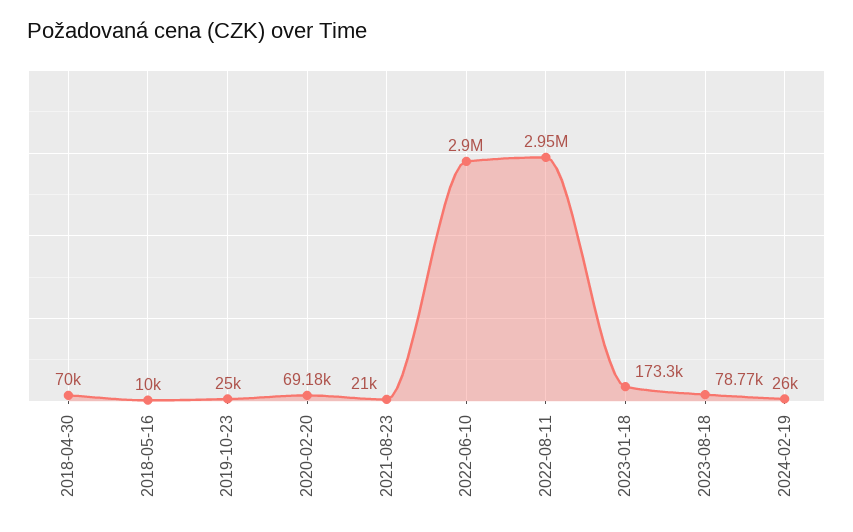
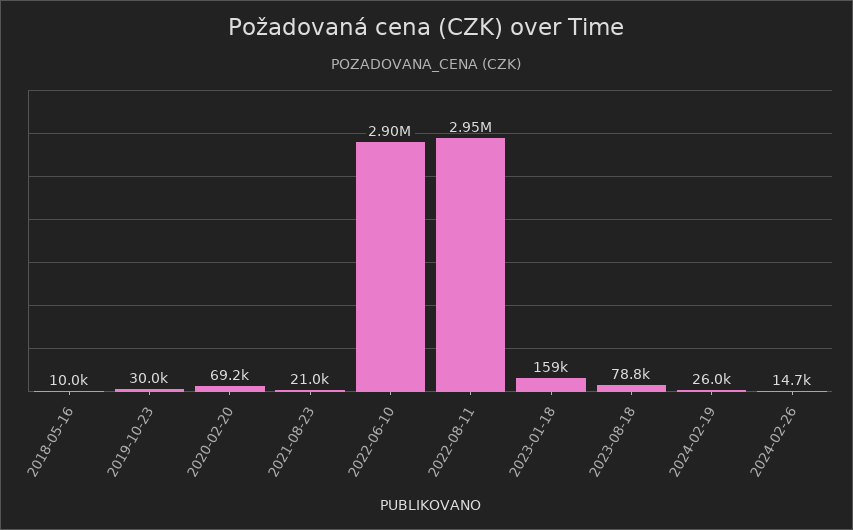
2018-04-30: 70000 -> none
2019-10-23: 25000 -> 30000
2023-01-18: 173300 -> 159000
2024-02-26: none -> 14700

